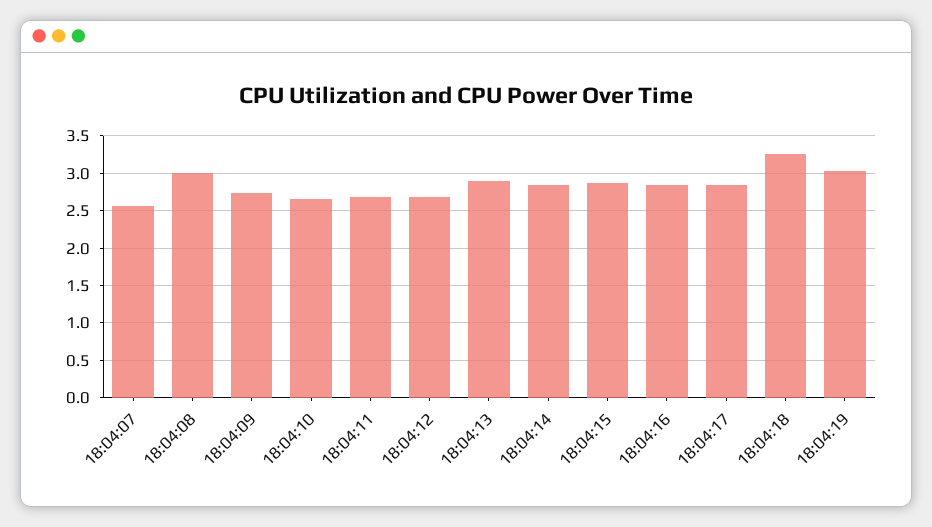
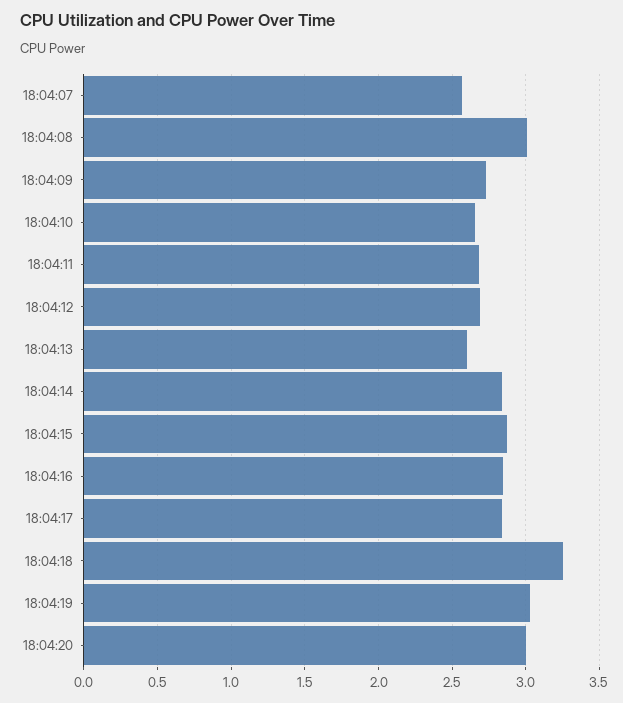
18:04:13: 2.9 -> 2.6
18:04:20: none -> 3

